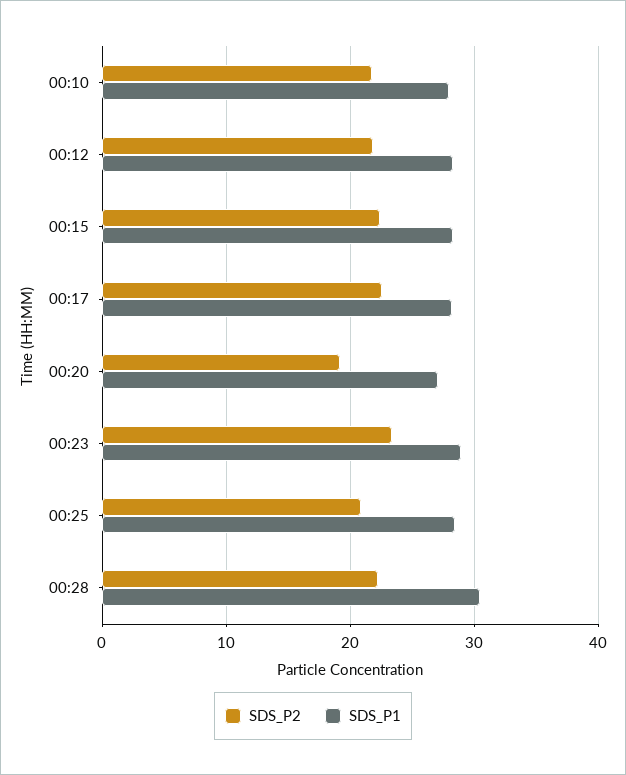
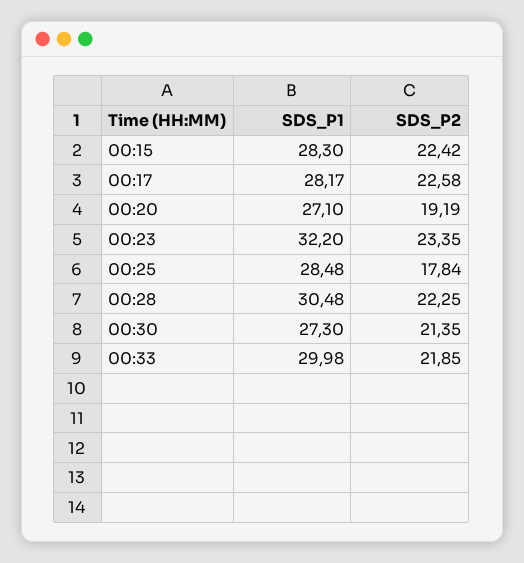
SDS_P2, 00:10: 22 -> none
SDS_P1, 00:10: 28 -> none
SDS_P2, 00:12: 22 -> none
SDS_P1, 00:12: 28 -> none
SDS_P1, 00:23: 29 -> 32.2
SDS_P2, 00:25: 21 -> 17.84
SDS_P1, 00:30: none -> 27.3
SDS_P2, 00:30: none -> 21.35
SDS_P1, 00:33: none -> 29.98
SDS_P2, 00:33: none -> 21.85

